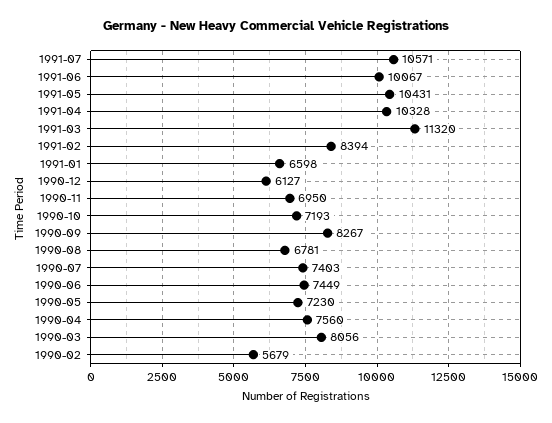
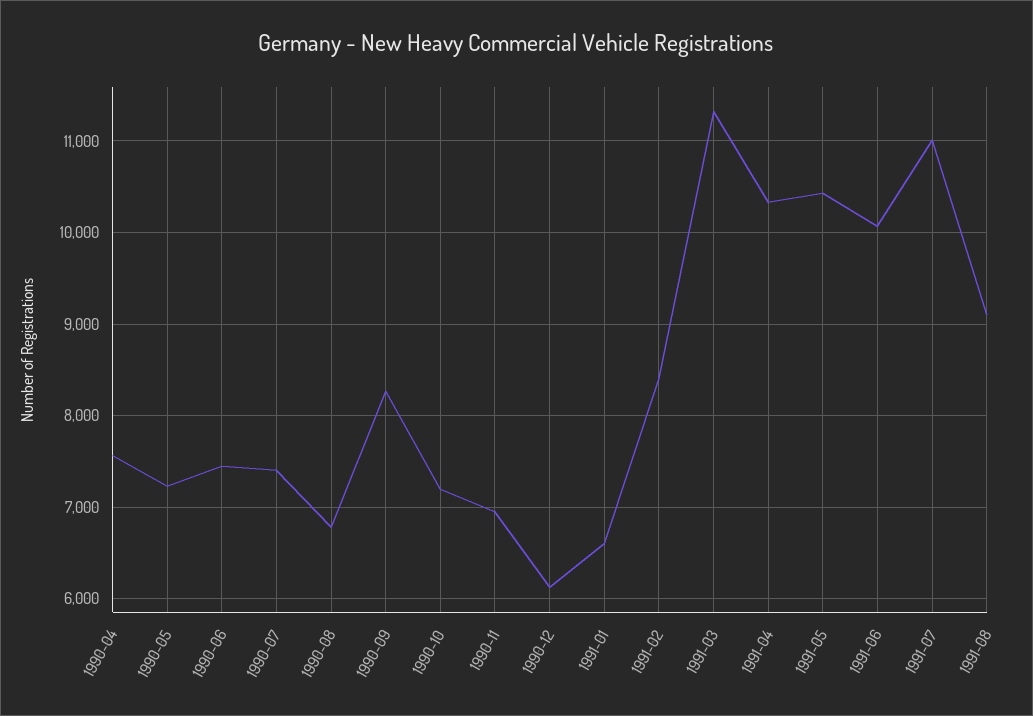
1991-07: 10571 -> 11000
1990-03: 8056 -> none
1990-02: 5679 -> none
1991-08: none -> 9100

